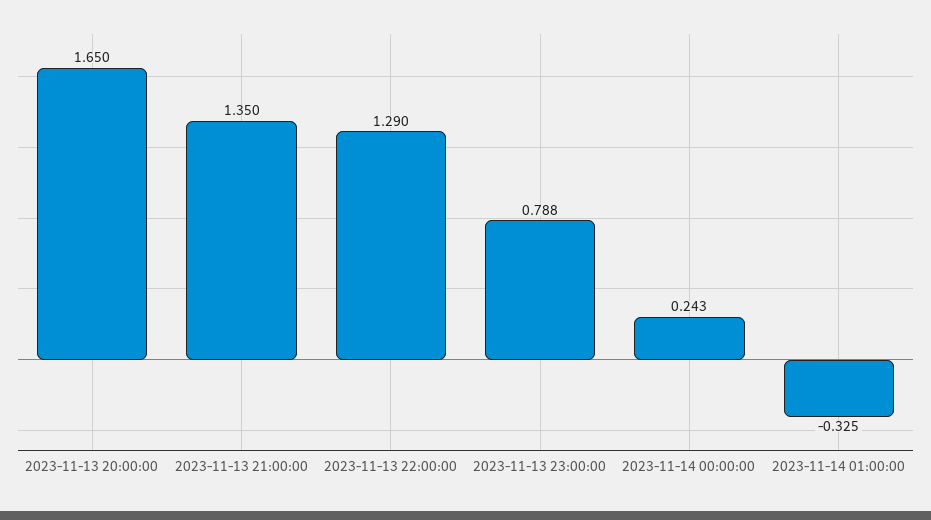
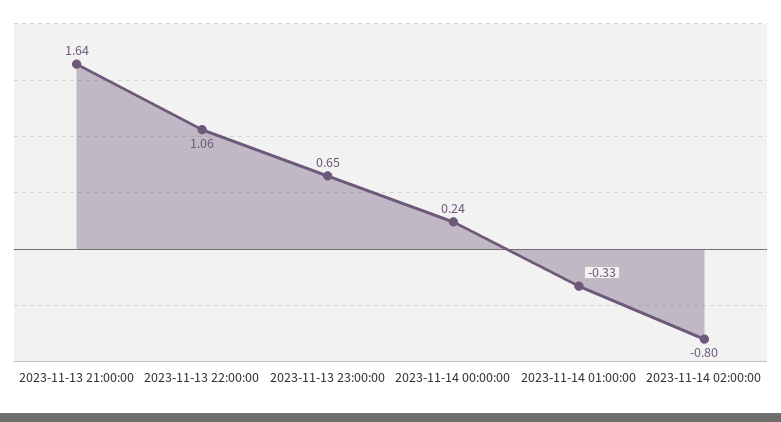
2023-11-13 20:00:00: 1.65 -> none
2023-11-13 21:00:00: 1.35 -> 1.64
2023-11-13 22:00:00: 1.29 -> 1.06
2023-11-13 23:00:00: 0.788 -> 0.65
2023-11-14 02:00:00: none -> -0.8

